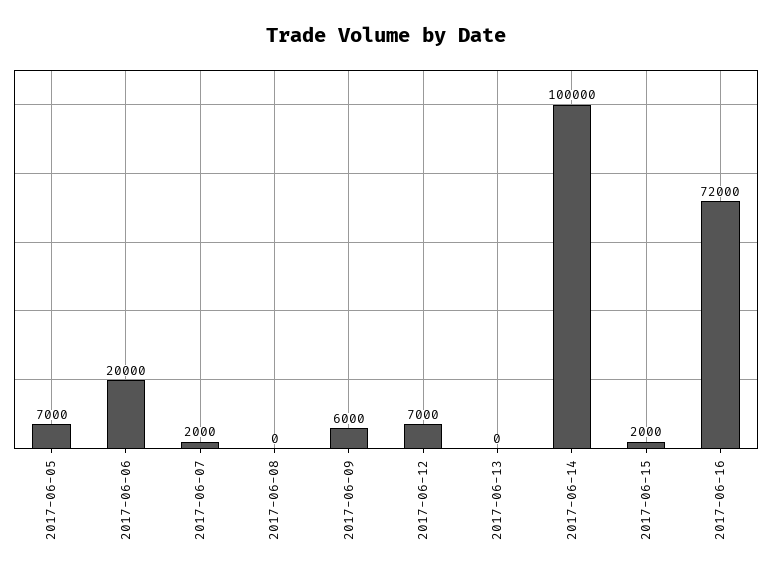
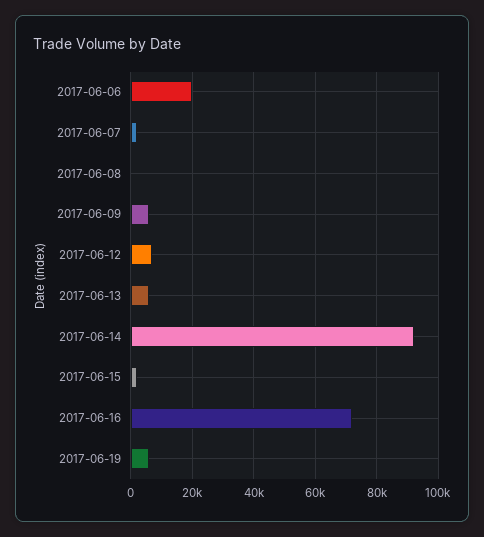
2017-06-05: 7000 -> none
2017-06-13: 0 -> 6000
2017-06-14: 100000 -> 92000
2017-06-19: none -> 6000

